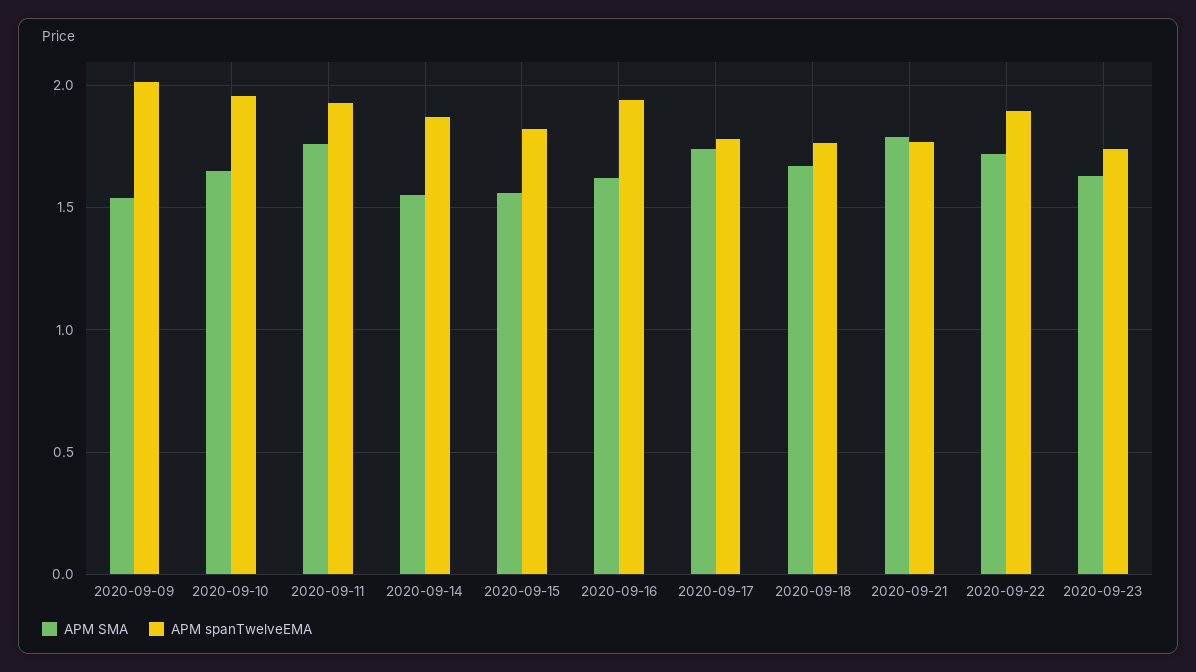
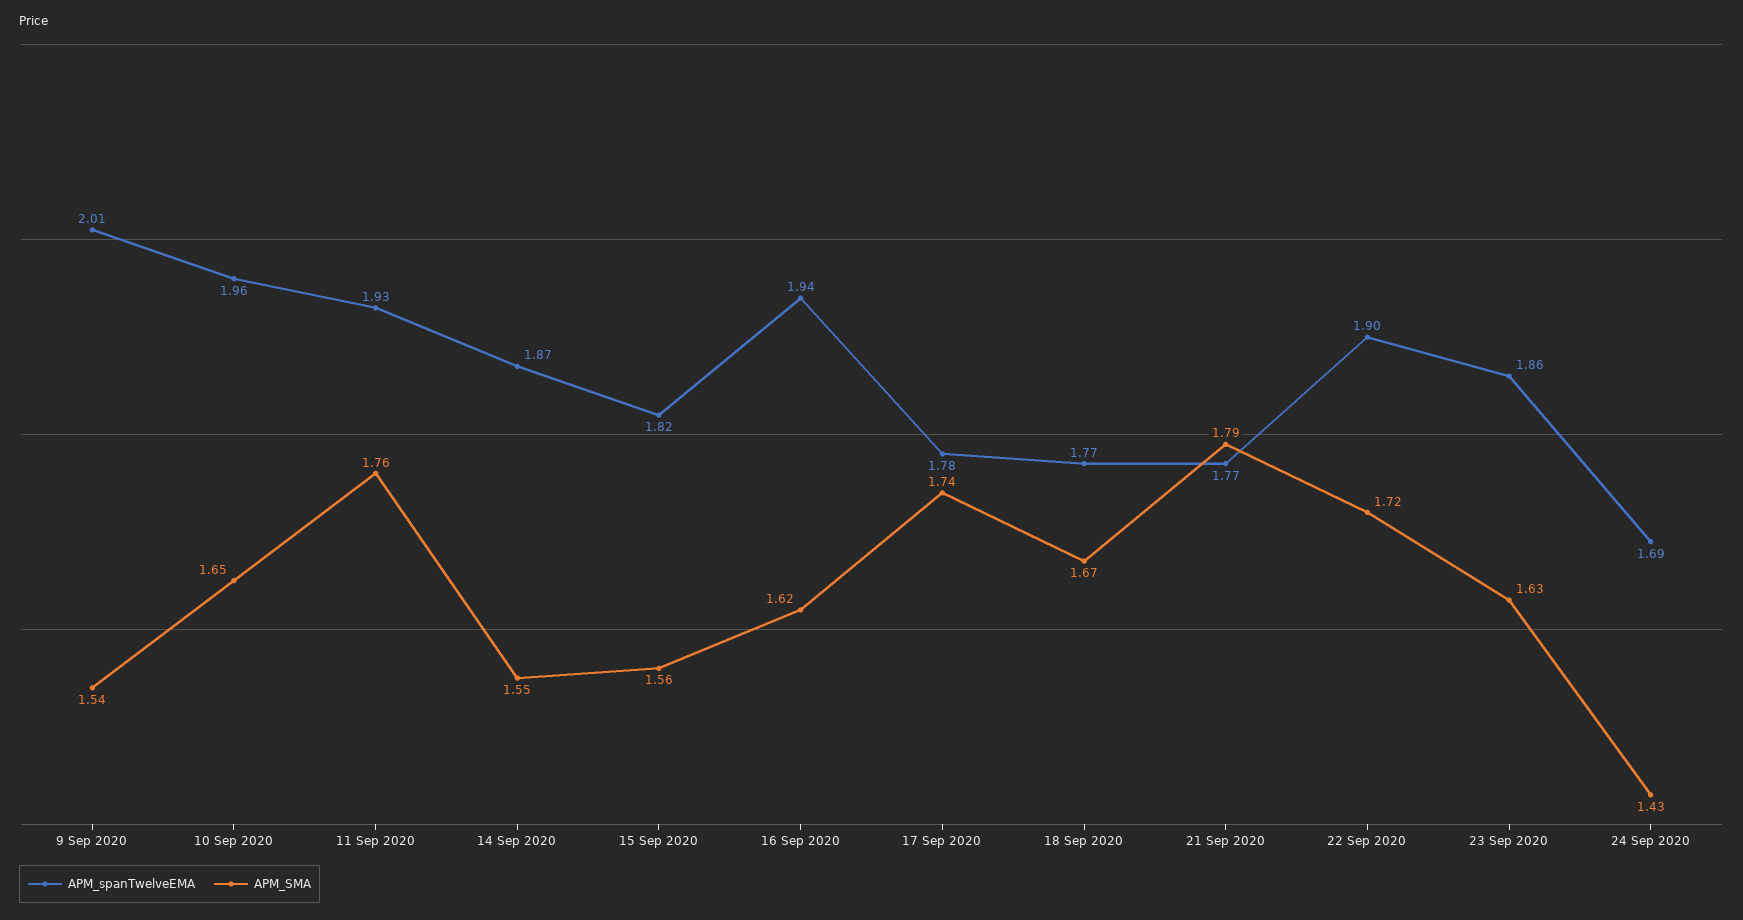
APM spanTwelveEMA, 2020-09-23: 1.75 -> 1.86
APM spanTwelveEMA, 24 Sep 2020: none -> 1.69
APM SMA, 24 Sep 2020: none -> 1.43

